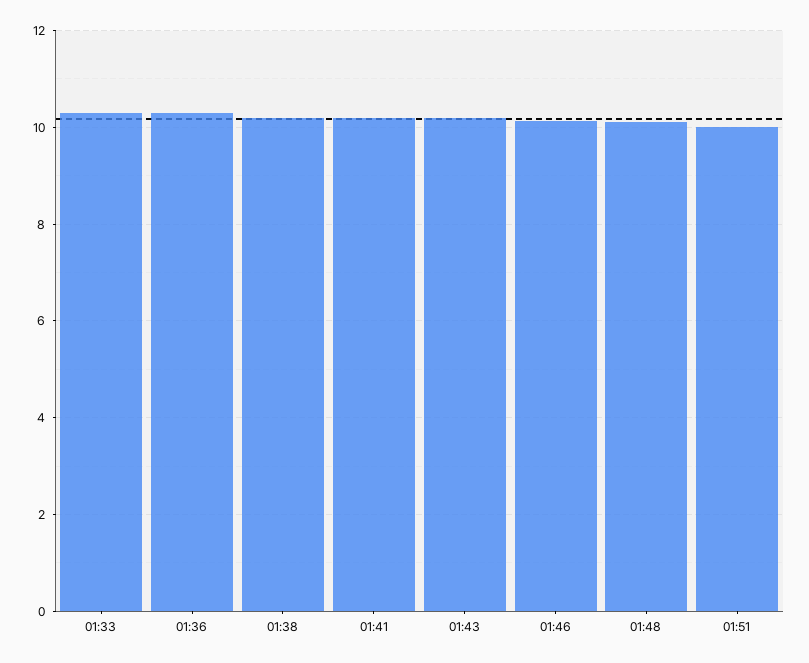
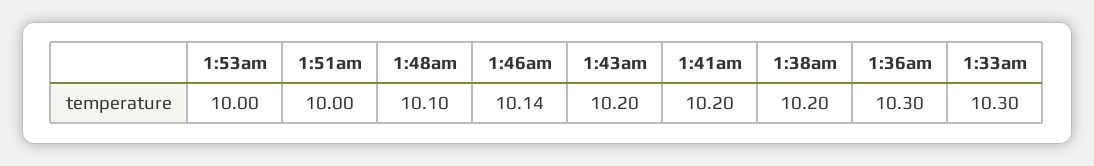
1:53am: none -> 10

